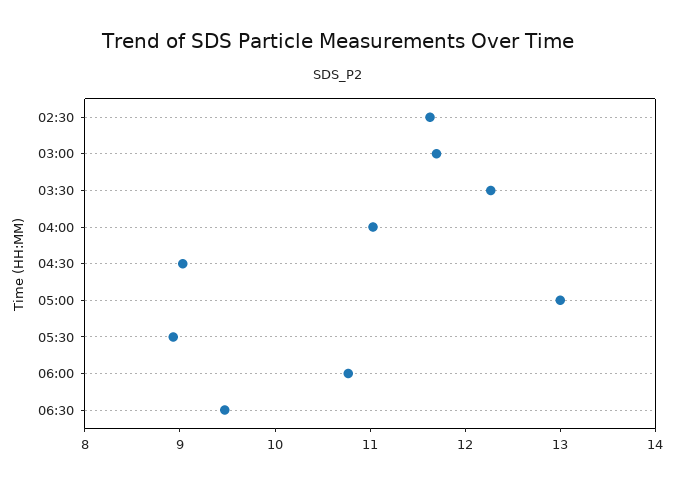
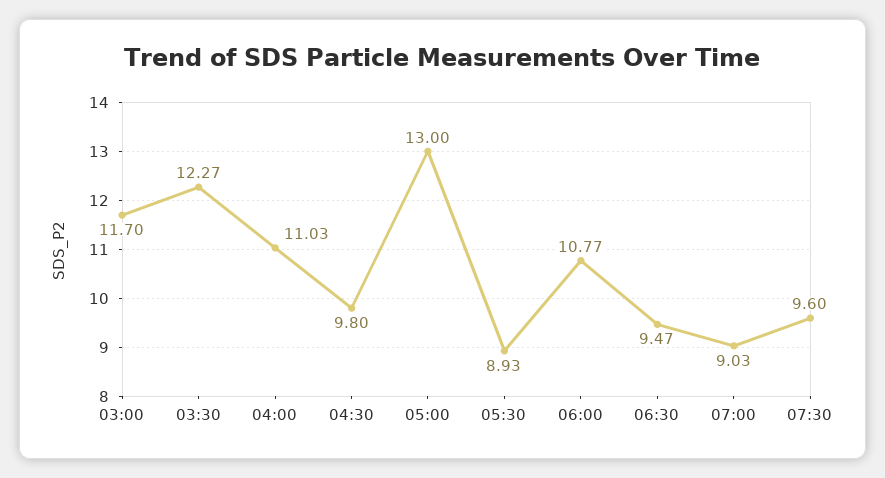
02:30: 11.6 -> none
04:30: 9 -> 9.8
07:00: none -> 9.03
07:30: none -> 9.6

